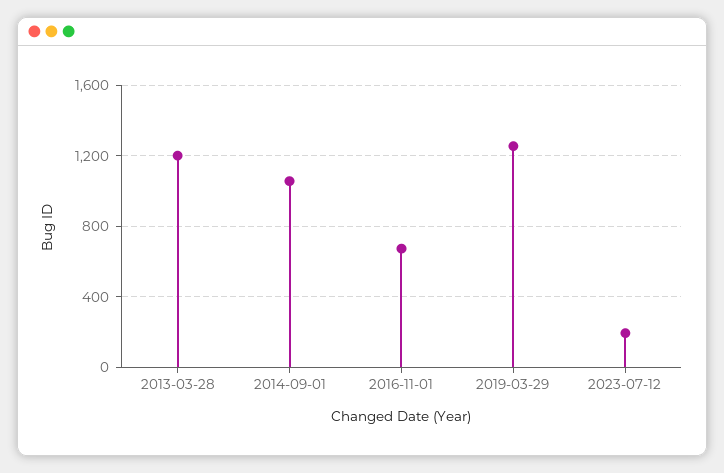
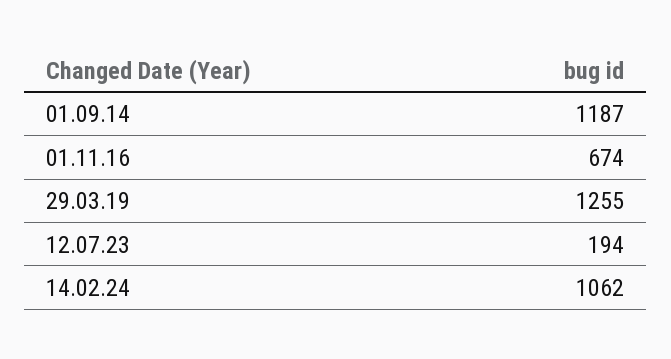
2013-03-28: 1200 -> none
2014-09-01: 1050 -> 1187
14.02.24: none -> 1062

